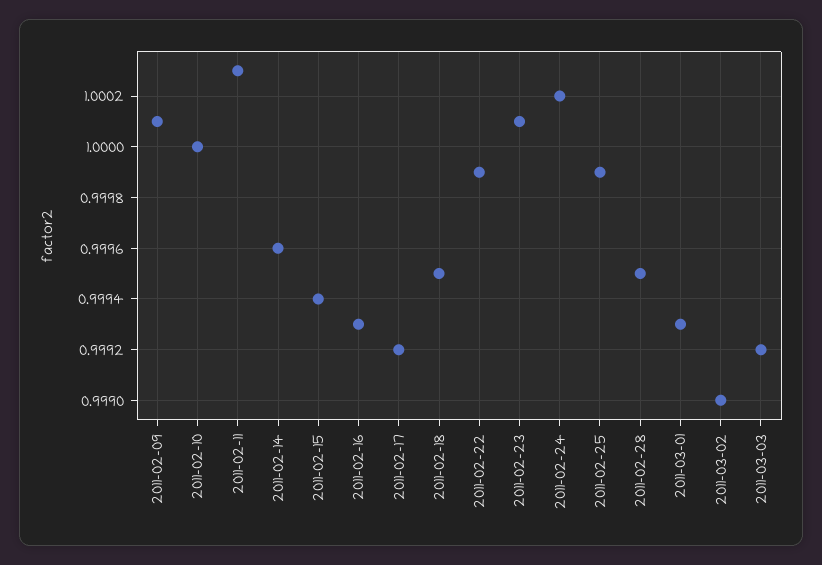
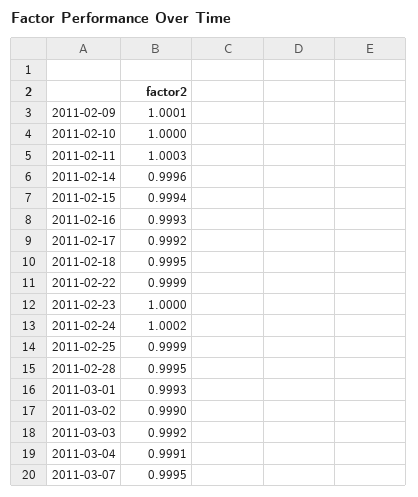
2011-02-23: 1.0001 -> 1
2011-03-04: none -> 0.9991
2011-03-07: none -> 0.9995

